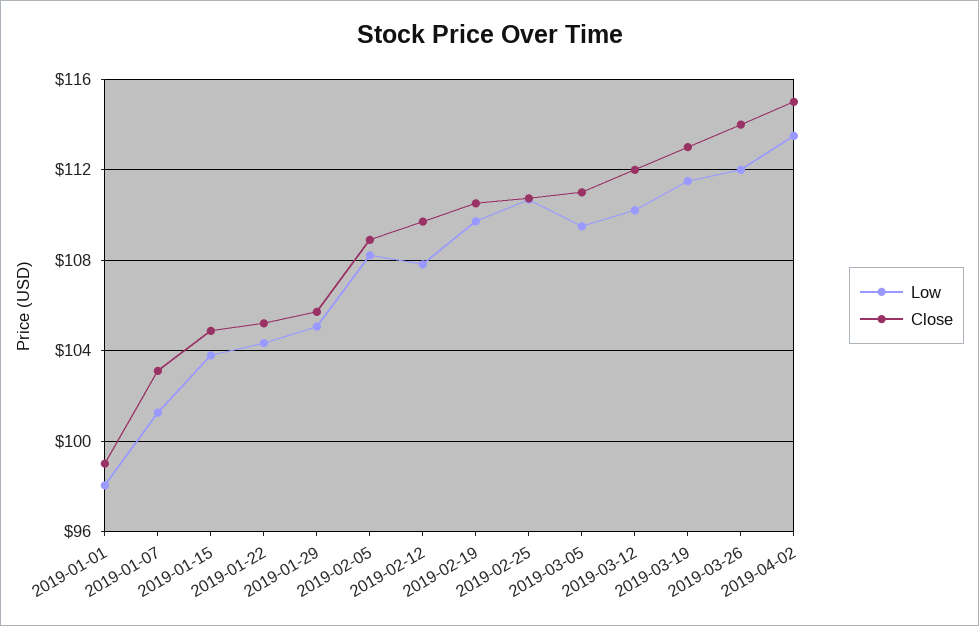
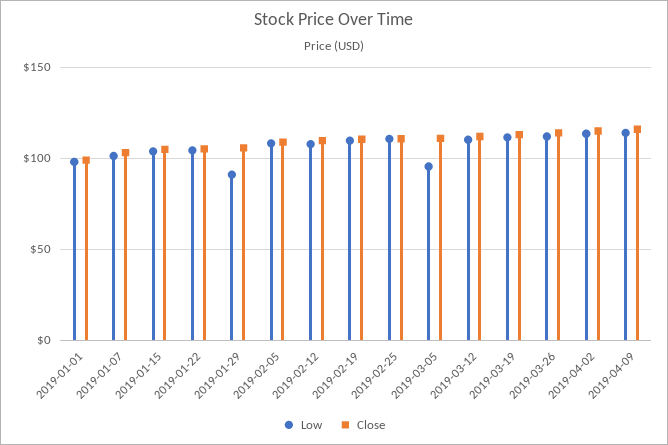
Low, 2019-01-29: 105 -> 90
Low, 2019-03-05: 109.5 -> 95
Low, 2019-04-09: none -> 115
Close, 2019-04-09: none -> 115

